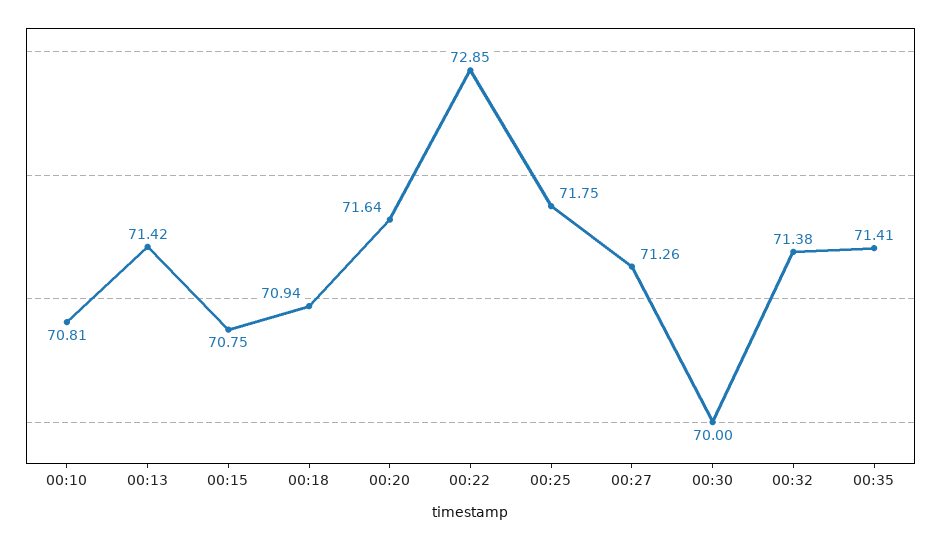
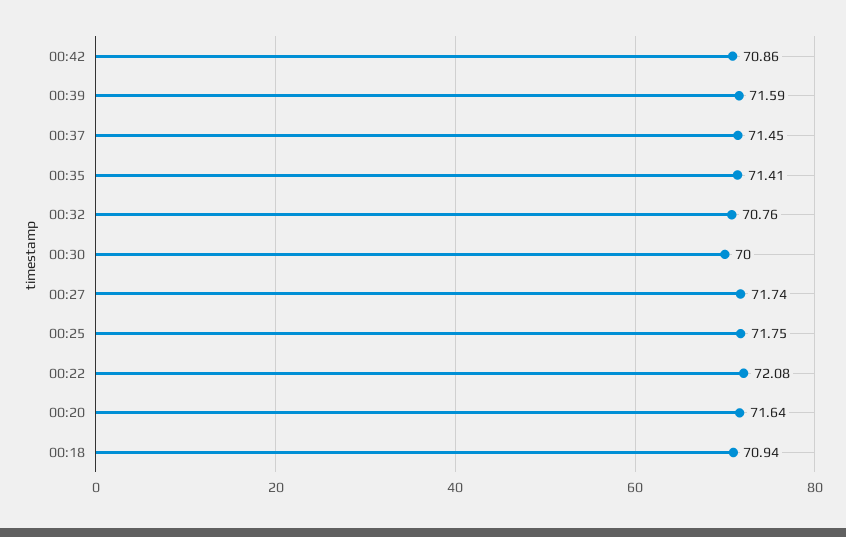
00:10: 70.81 -> none
00:13: 71.42 -> none
00:15: 70.75 -> none
00:22: 72.85 -> 72.08
00:27: 71.26 -> 71.74
00:32: 71.38 -> 70.76
00:42: none -> 70.86
00:39: none -> 71.59
00:37: none -> 71.45

